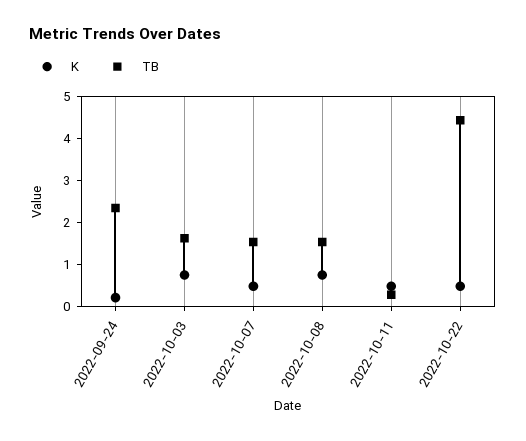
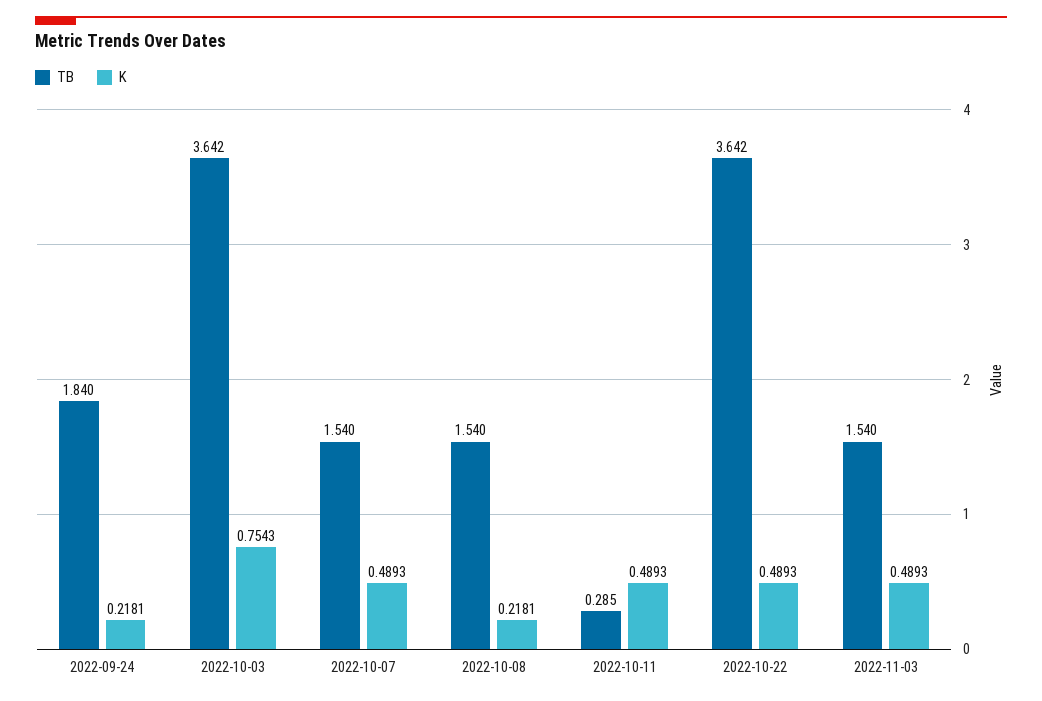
TB, 2022-09-24: 2.4 -> 1.84
TB, 2022-10-03: 1.6 -> 3.642
K, 2022-10-08: 0.8 -> 0.2181
TB, 2022-10-22: 4.4 -> 3.642
TB, 2022-11-03: none -> 1.54
K, 2022-11-03: none -> 0.4893

